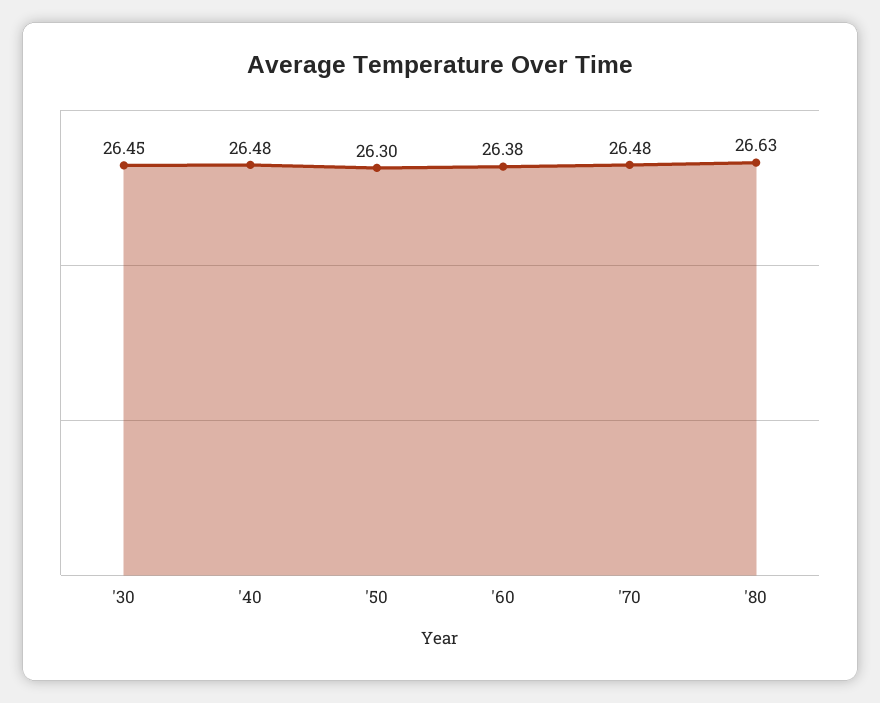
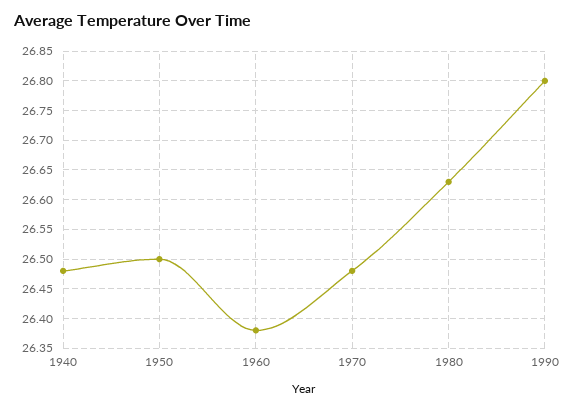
'30: 26.45 -> none
'50: 26.3 -> 26.5
1990: none -> 26.8

